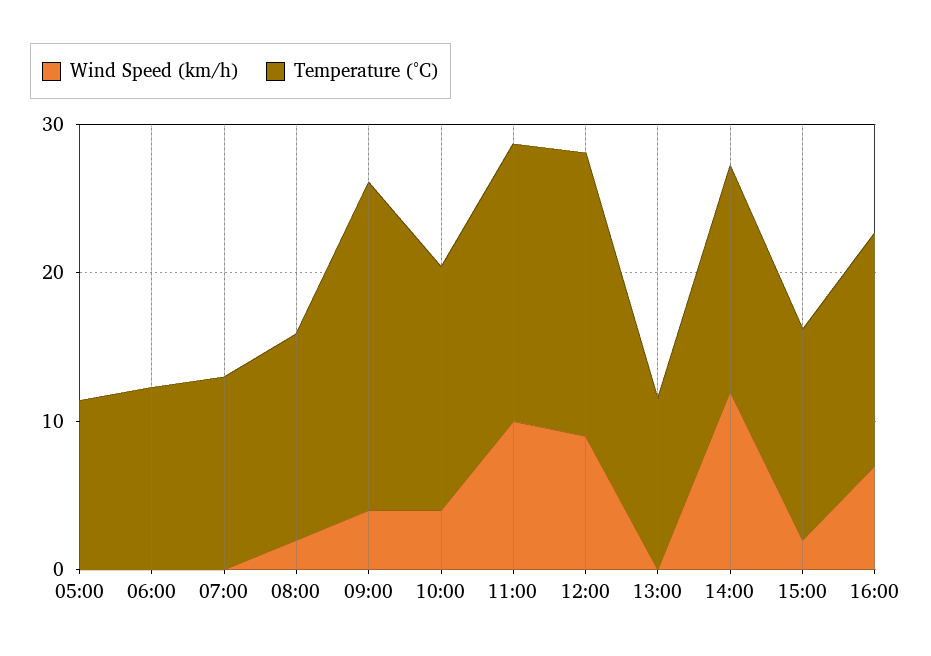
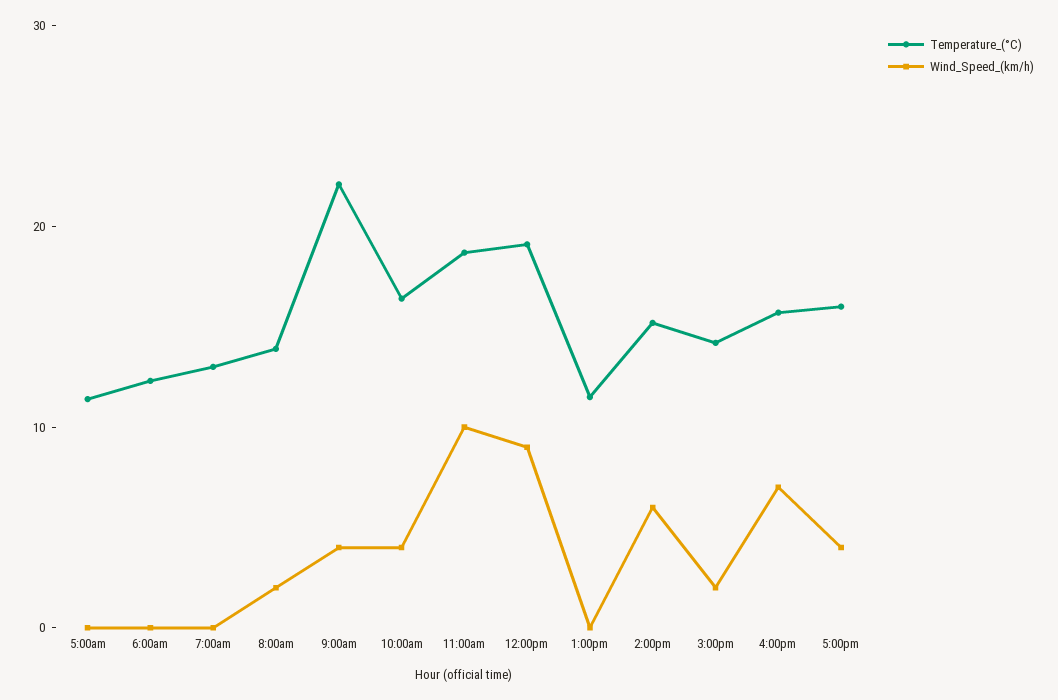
Wind Speed (km/h), 14:00: 12 -> 6
Temperature (°C), 5:00pm: none -> 16
Wind Speed (km/h), 5:00pm: none -> 4

